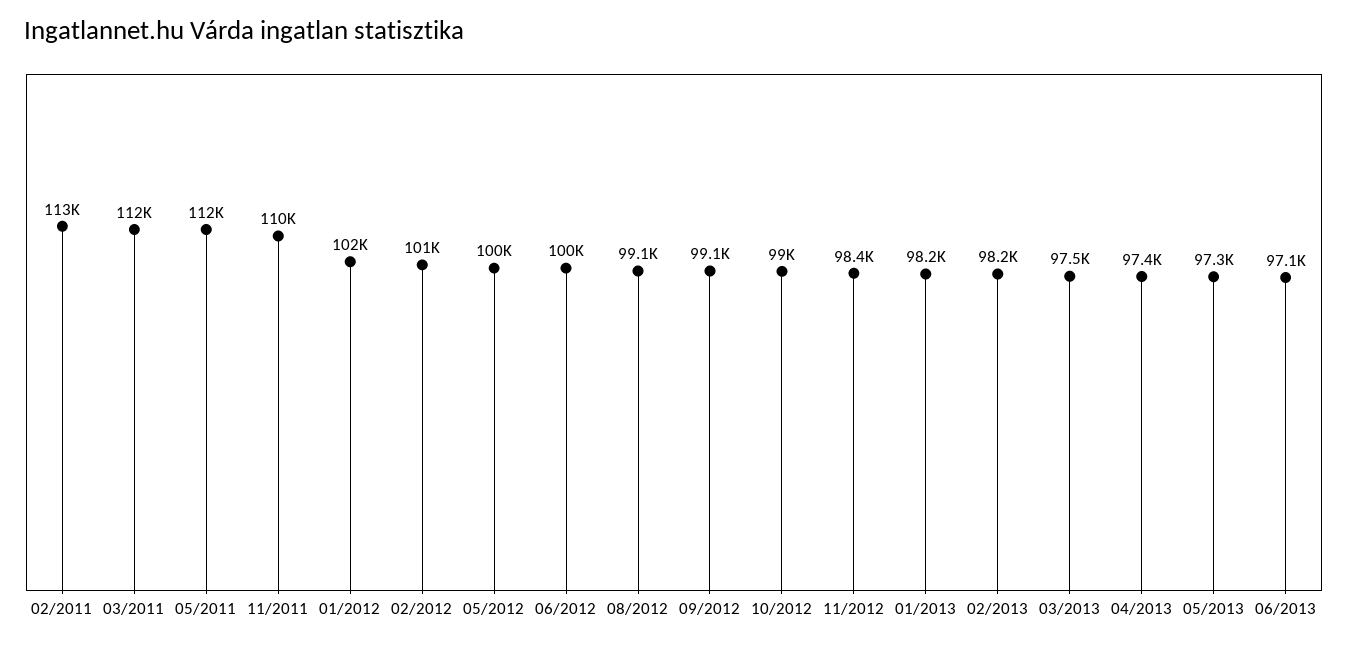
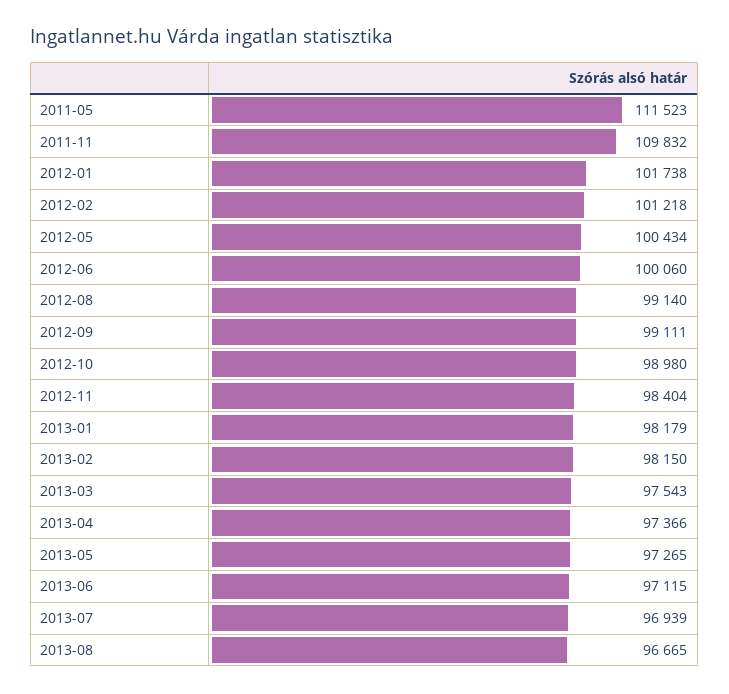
02/2011: 113000 -> none
03/2011: 112000 -> none
2013-07: none -> 96939
2013-08: none -> 96665

